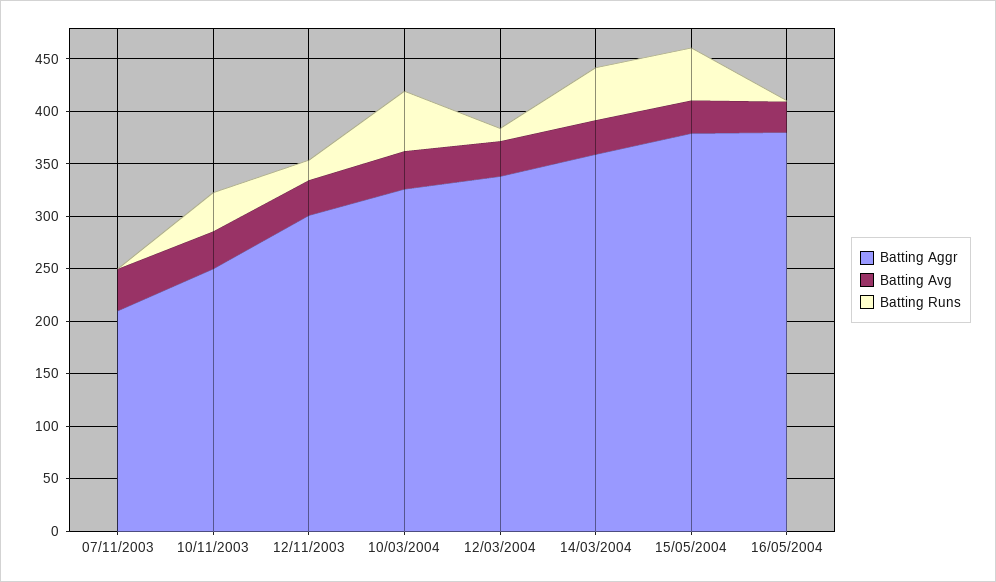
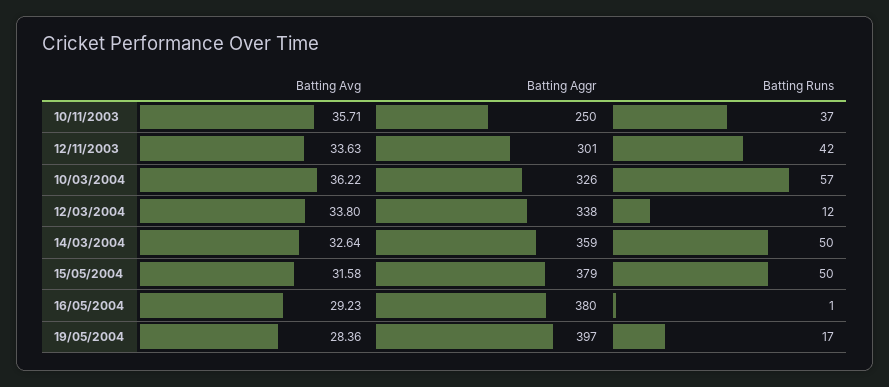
Batting Aggr, 07/11/2003: 210 -> none
Batting Avg, 07/11/2003: 40 -> none
Batting Runs, 07/11/2003: 0 -> none
Batting Runs, 12/11/2003: 20 -> 42
Batting Avg, 19/05/2004: none -> 28.36
Batting Aggr, 19/05/2004: none -> 397
Batting Runs, 19/05/2004: none -> 17

